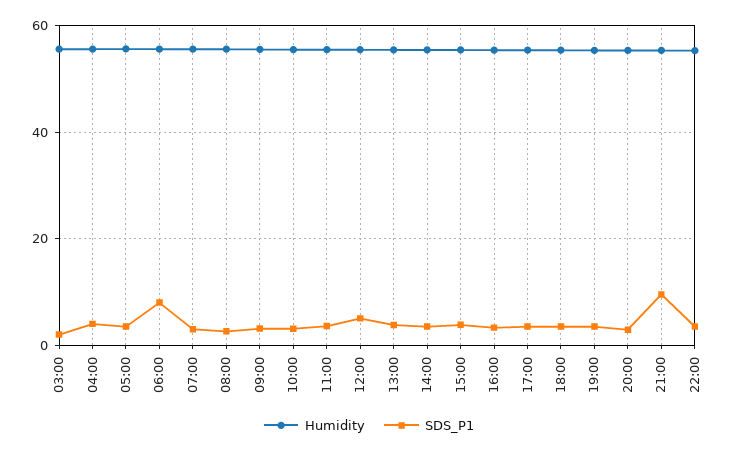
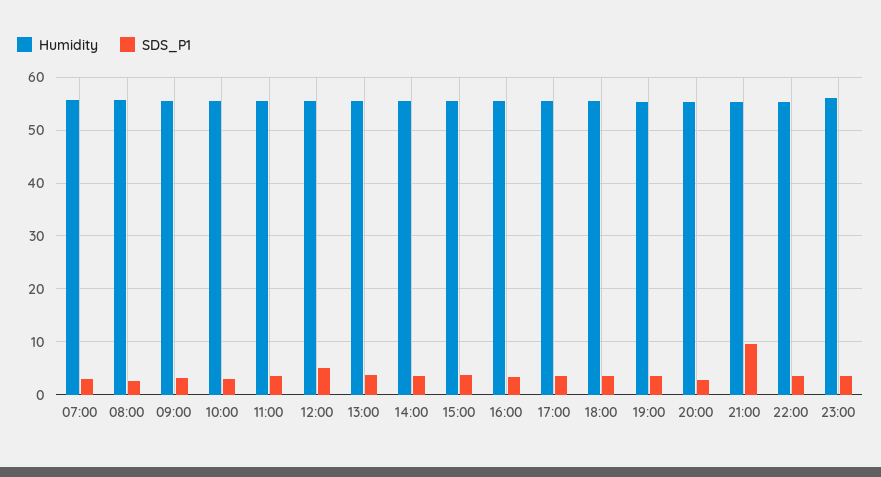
Humidity, 03:00: 56 -> none
SDS_P1, 03:00: 2 -> none
Humidity, 04:00: 56 -> none
SDS_P1, 04:00: 4 -> none
Humidity, 05:00: 56 -> none
SDS_P1, 05:00: 4 -> none
Humidity, 06:00: 56 -> none
SDS_P1, 06:00: 8 -> none
Humidity, 23:00: none -> 56
SDS_P1, 23:00: none -> 4

